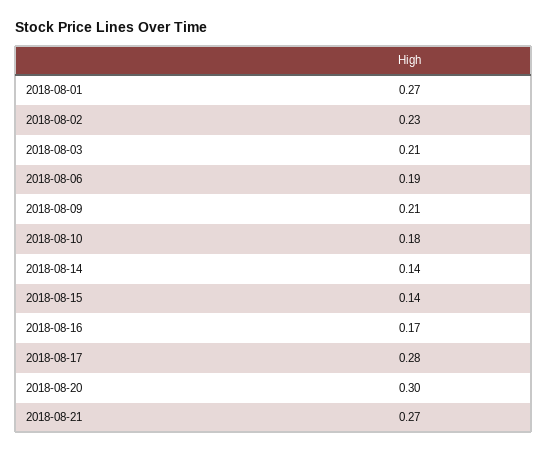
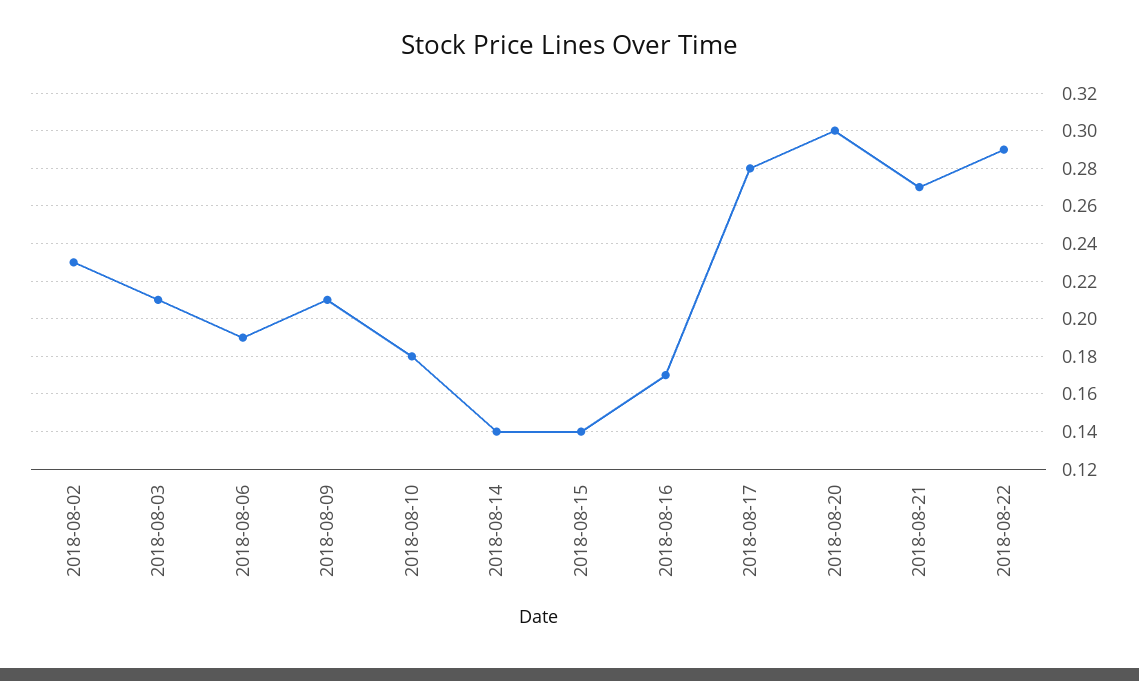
2018-08-01: 0.27 -> none
2018-08-22: none -> 0.29

